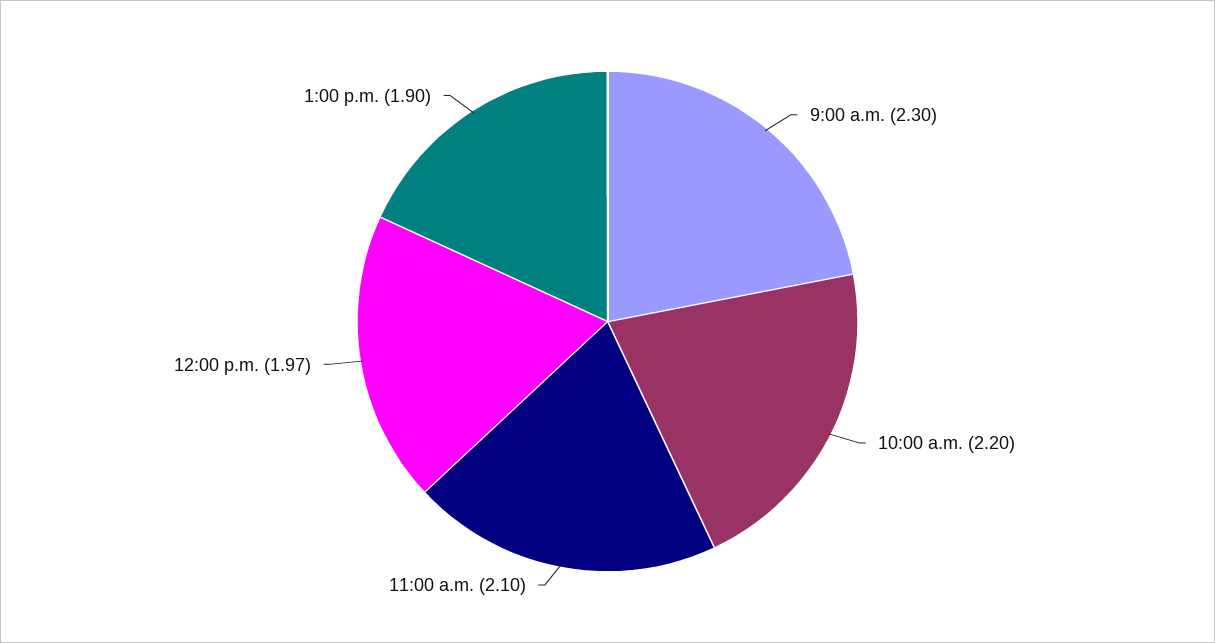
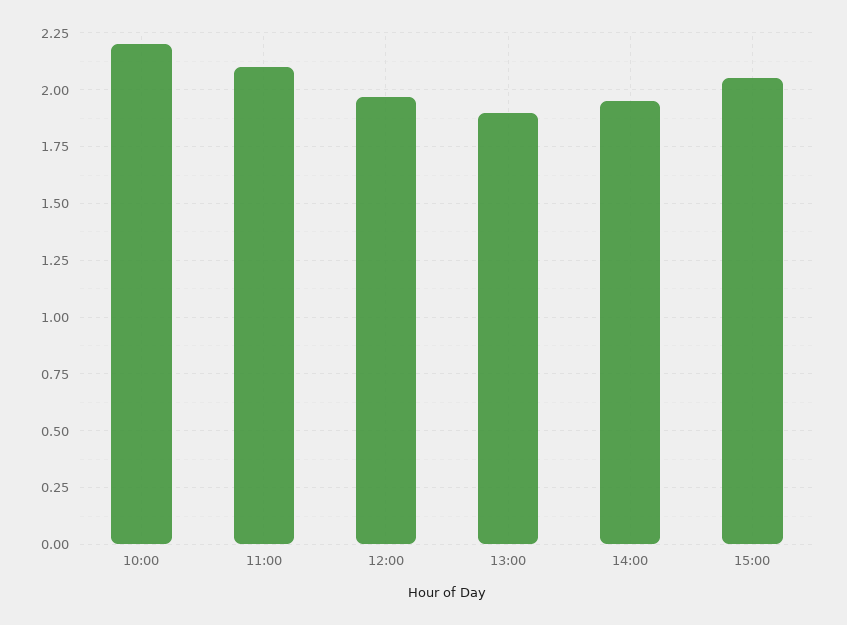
9:00 a.m.: 2.3 -> none
14:00: none -> 1.95
15:00: none -> 2.05

